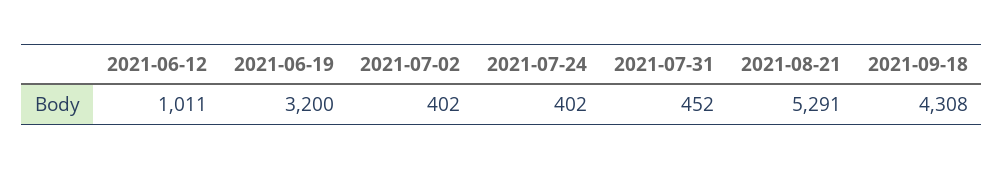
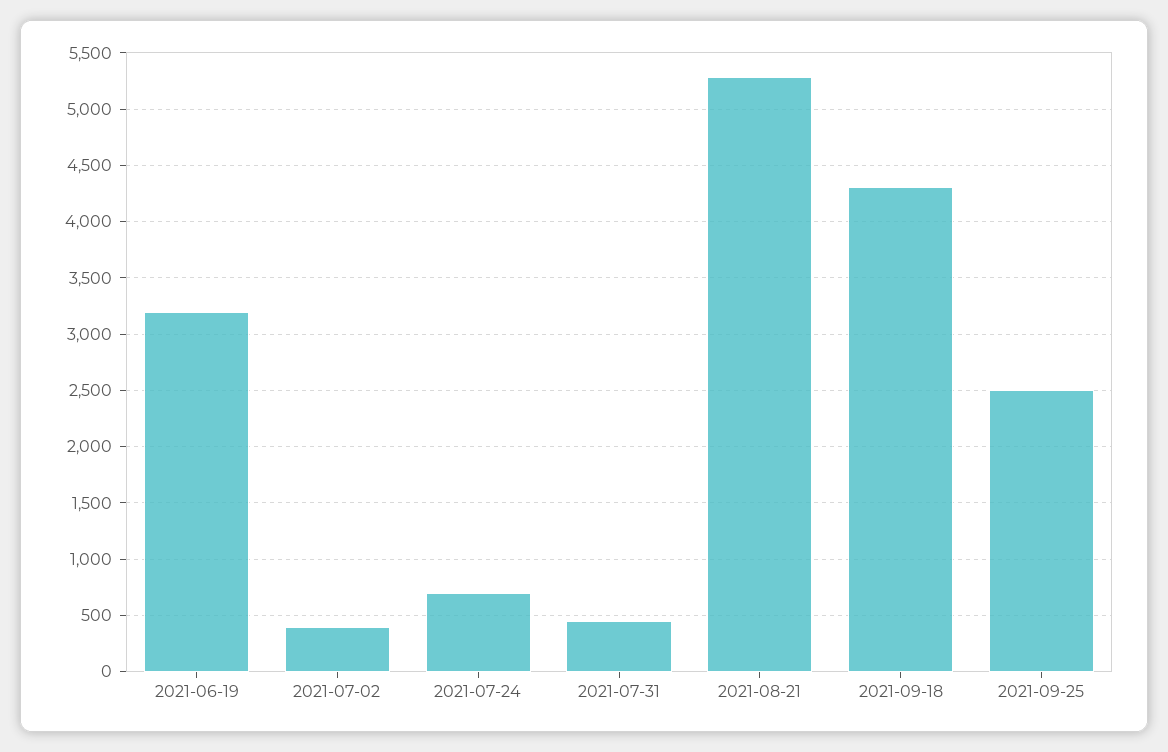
2021-06-12: 1011 -> none
2021-07-24: 402 -> 700
2021-09-25: none -> 2500

